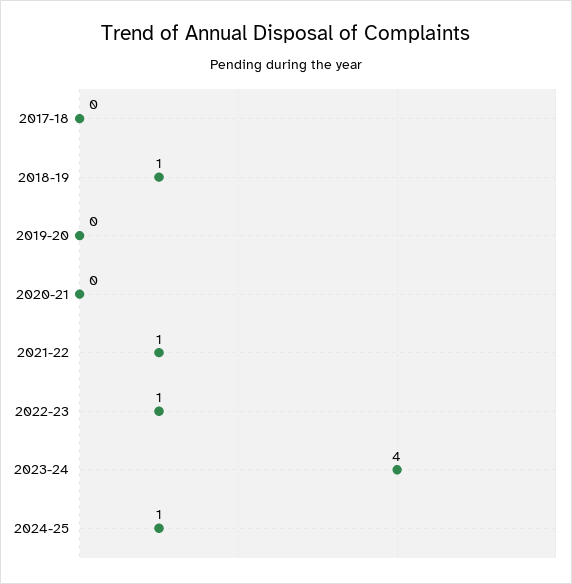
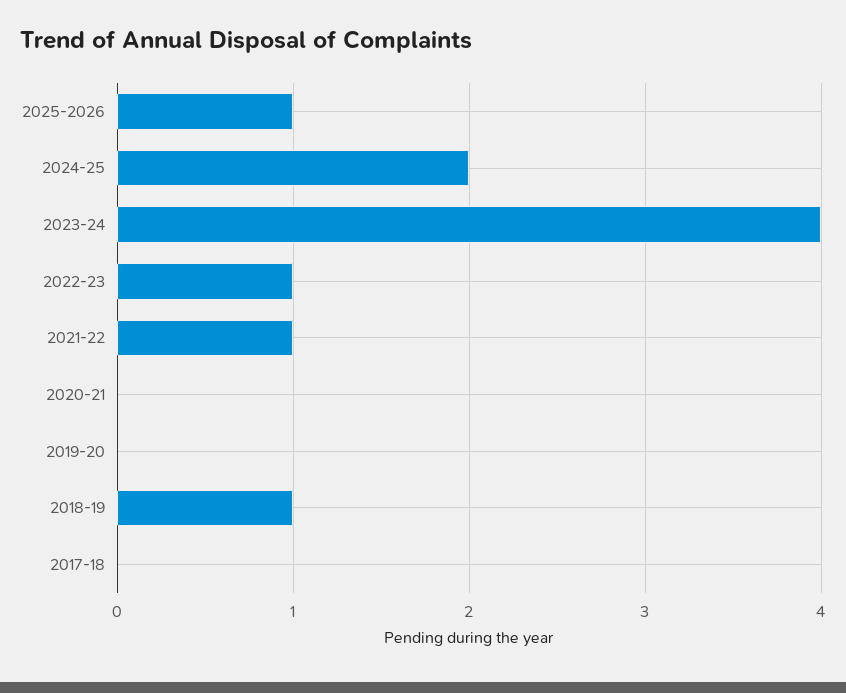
2024-25: 1 -> 2
2025-2026: none -> 1

